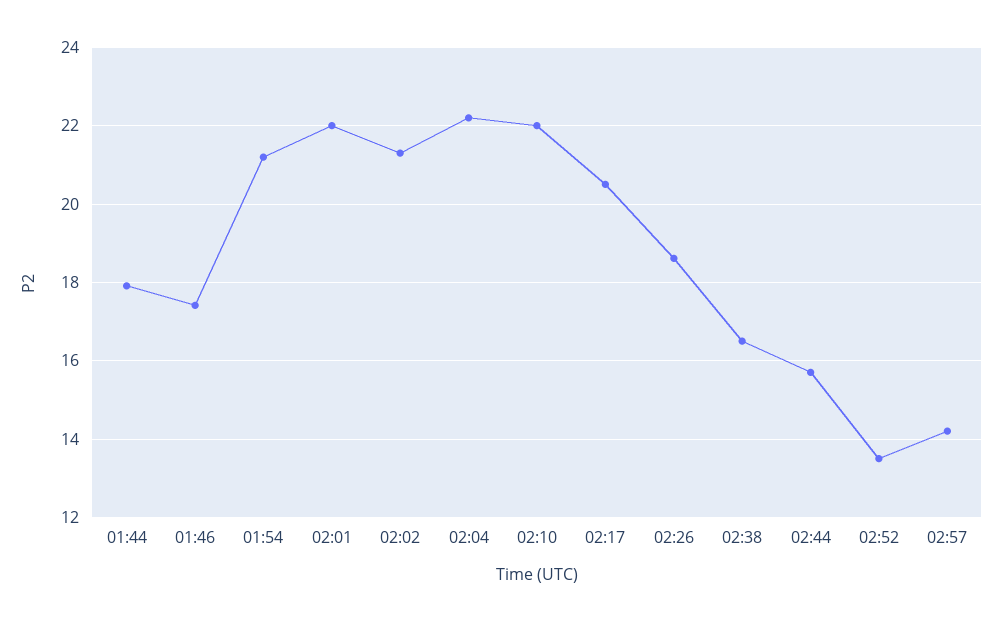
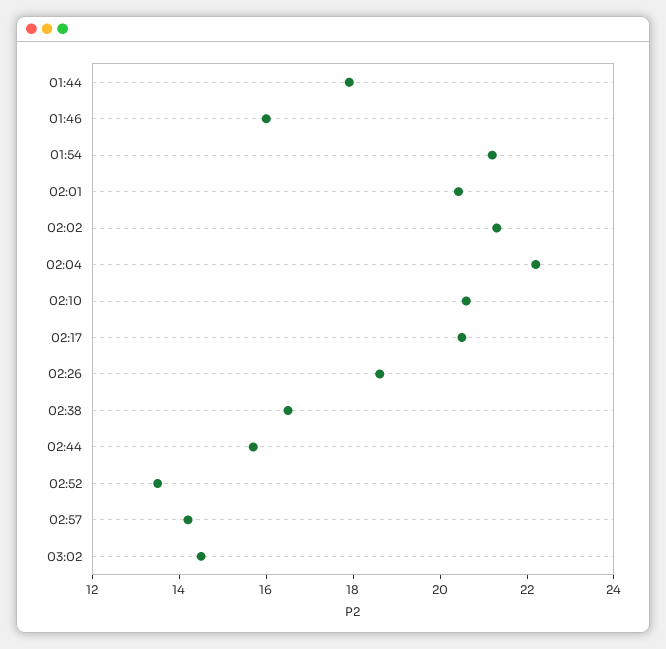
01:46: 17.4 -> 16
02:01: 22 -> 20.5
02:10: 22 -> 20.5
03:02: none -> 14.5

